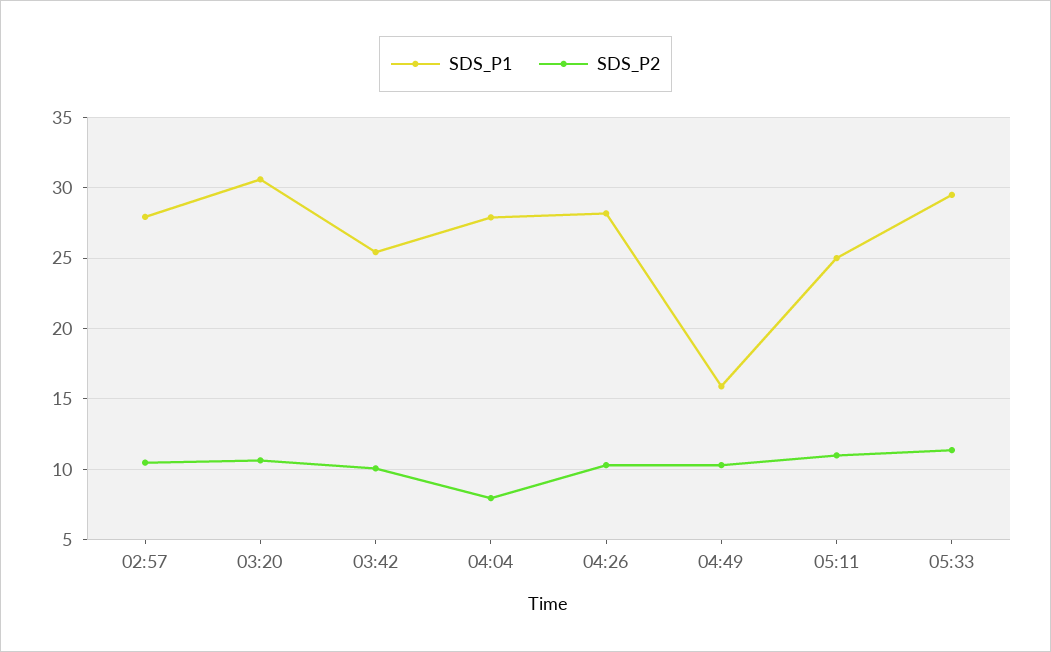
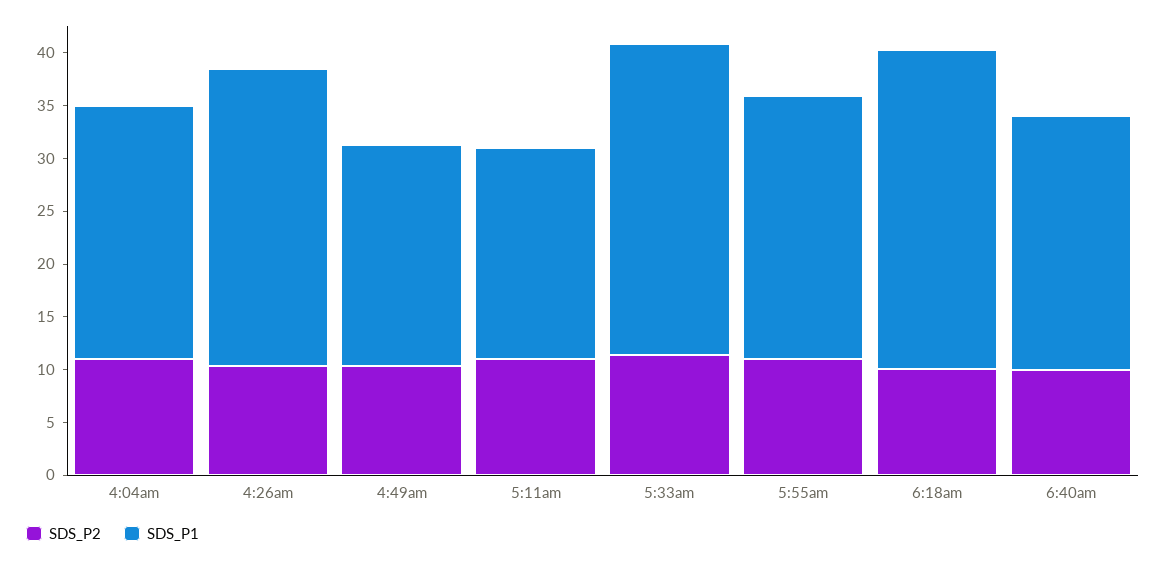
SDS_P1, 02:57: 28 -> none
SDS_P2, 02:57: 10.5 -> none
SDS_P1, 03:20: 30.5 -> none
SDS_P2, 03:20: 10.5 -> none
SDS_P1, 03:42: 25.5 -> none
SDS_P2, 03:42: 10 -> none
SDS_P1, 04:04: 28 -> 24
SDS_P2, 04:04: 8 -> 11
SDS_P1, 04:49: 16 -> 21
SDS_P1, 05:11: 25 -> 20
SDS_P2, 5:55am: none -> 11
SDS_P1, 5:55am: none -> 25
SDS_P2, 6:18am: none -> 10
SDS_P1, 6:18am: none -> 30
SDS_P2, 6:40am: none -> 10
SDS_P1, 6:40am: none -> 24

